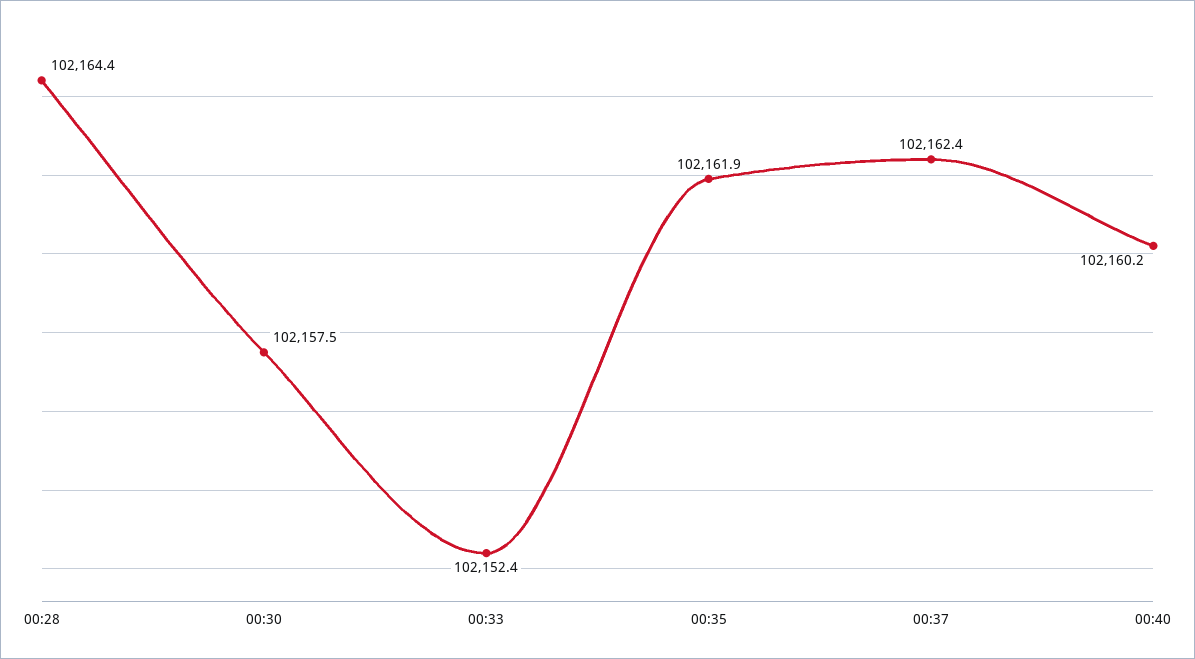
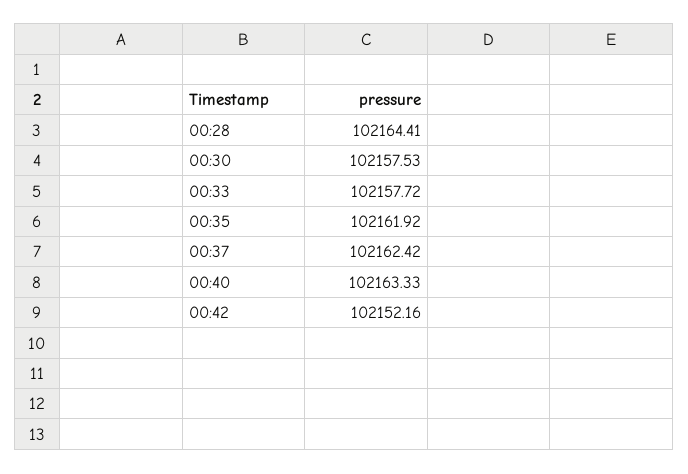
00:33: 102152.4 -> 102157.72
00:40: 102160.2 -> 102163.33
00:42: none -> 102152.16

